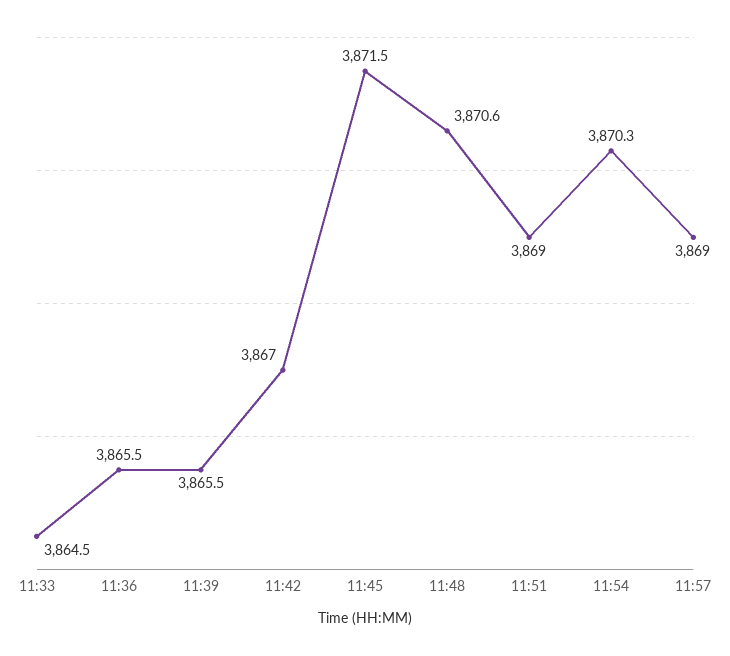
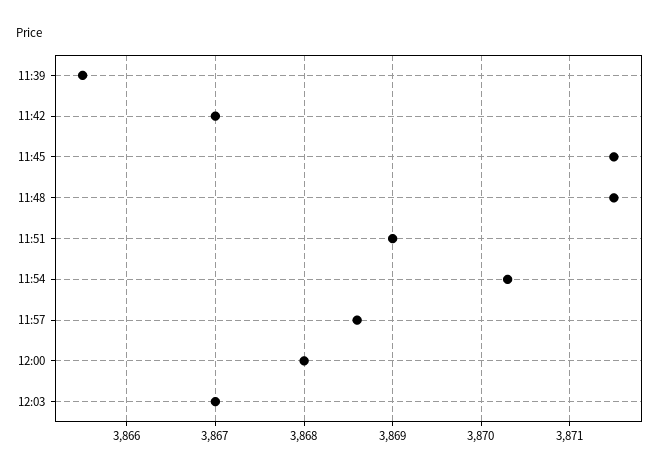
11:33: 3864.5 -> none
11:36: 3865.5 -> none
11:48: 3870.6 -> 3871.5
11:57: 3869 -> 3868.6
12:00: none -> 3868
12:03: none -> 3867

